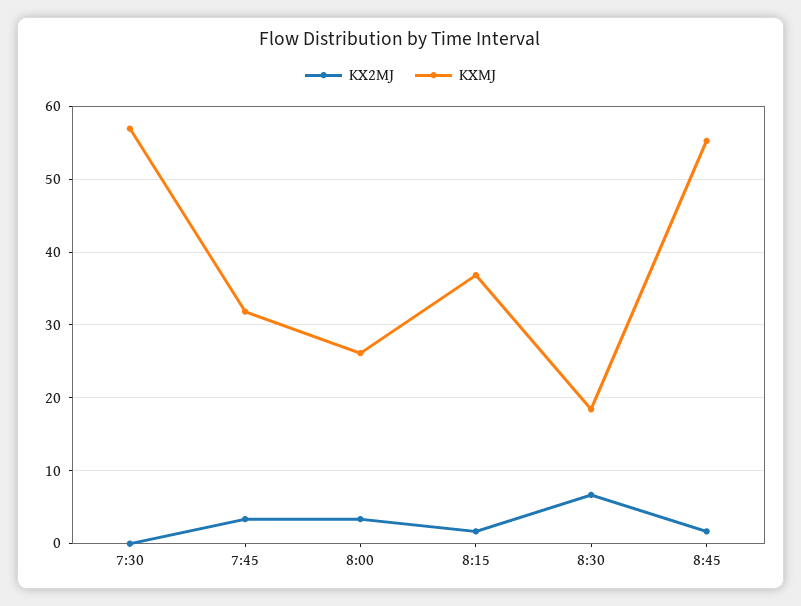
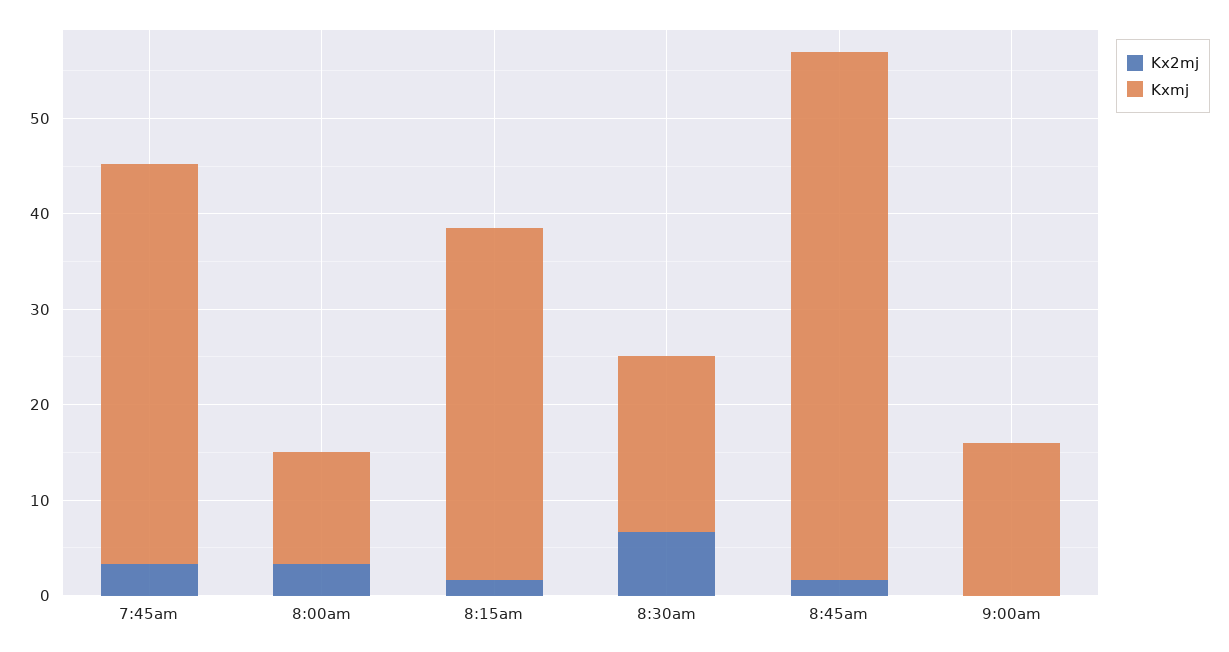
KX2MJ, 7:30: 0 -> none
KXMJ, 7:30: 57 -> none
KXMJ, 7:45: 32 -> 42
KXMJ, 8:00: 26 -> 12
KX2MJ, 9:00am: none -> 0
KXMJ, 9:00am: none -> 16

